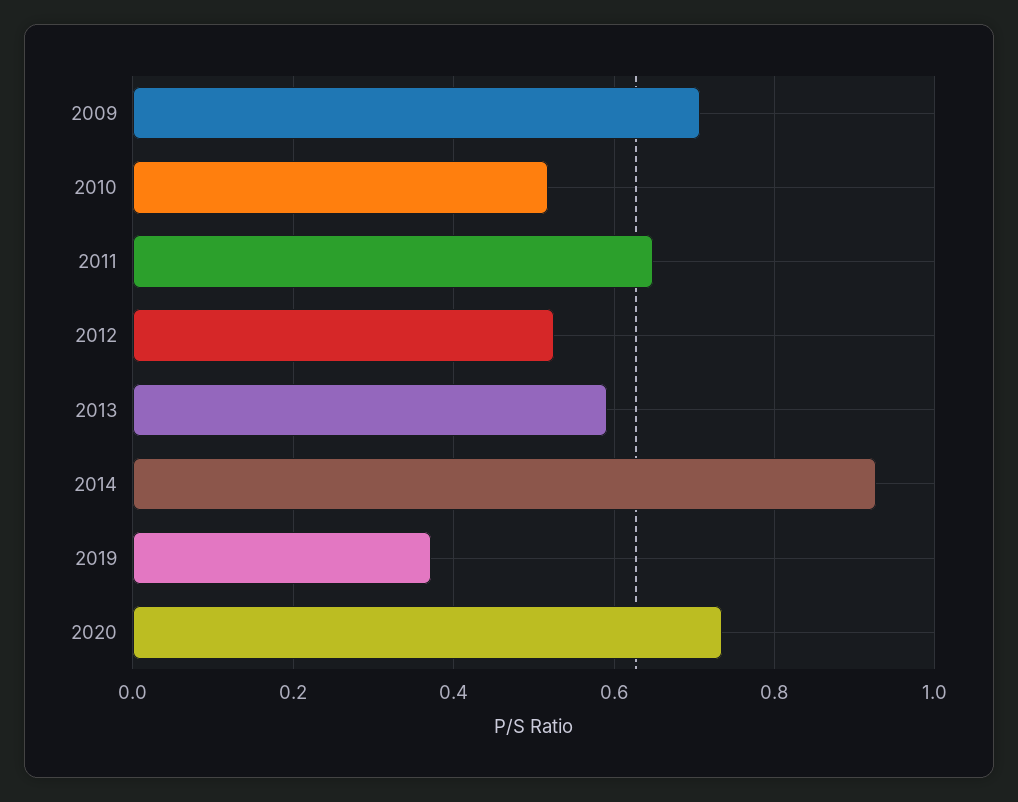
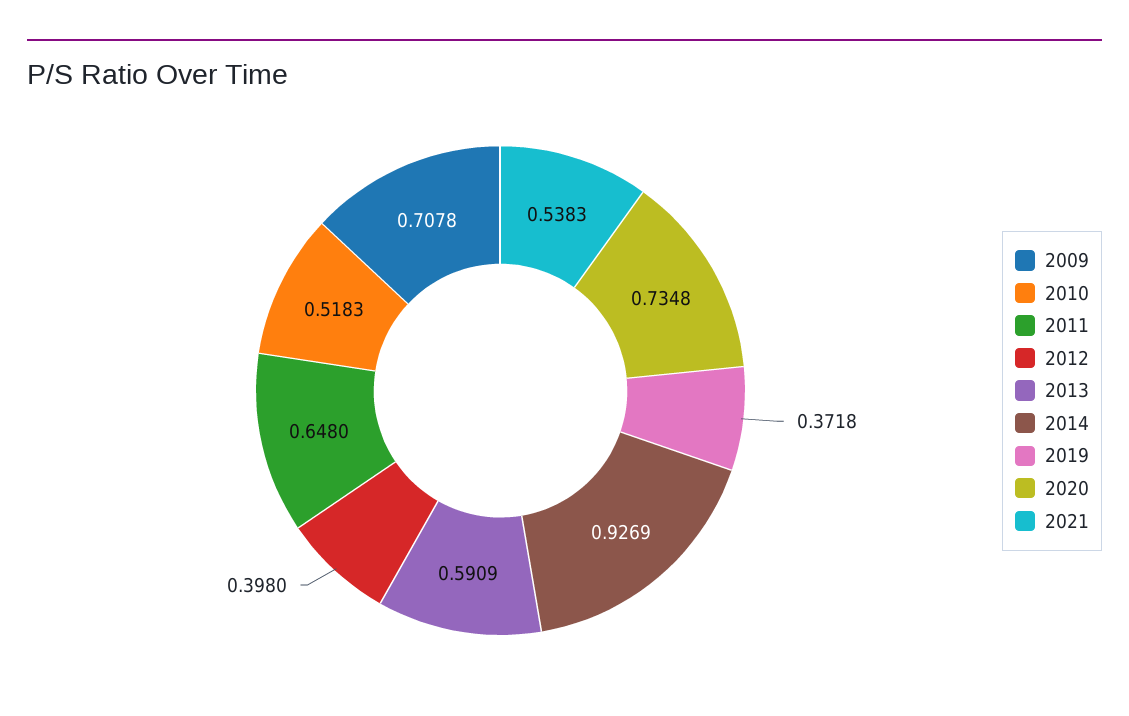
2012: 0.52 -> 0.398
2021: none -> 0.5383

